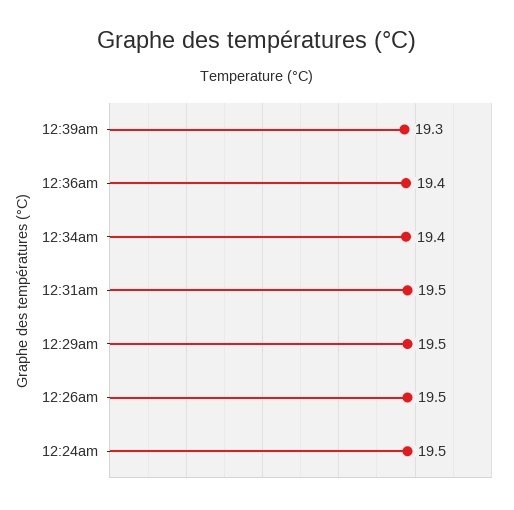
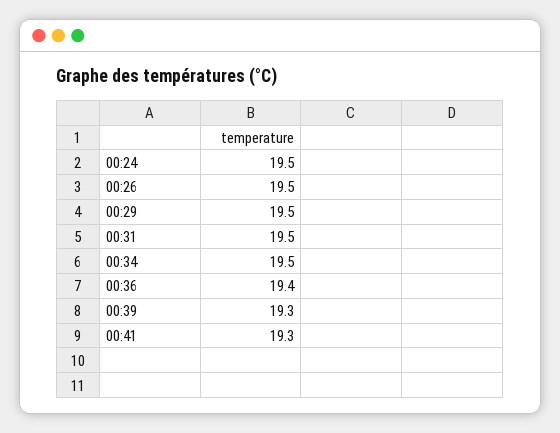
12:34am: 19.4 -> 19.5
00:41: none -> 19.3

